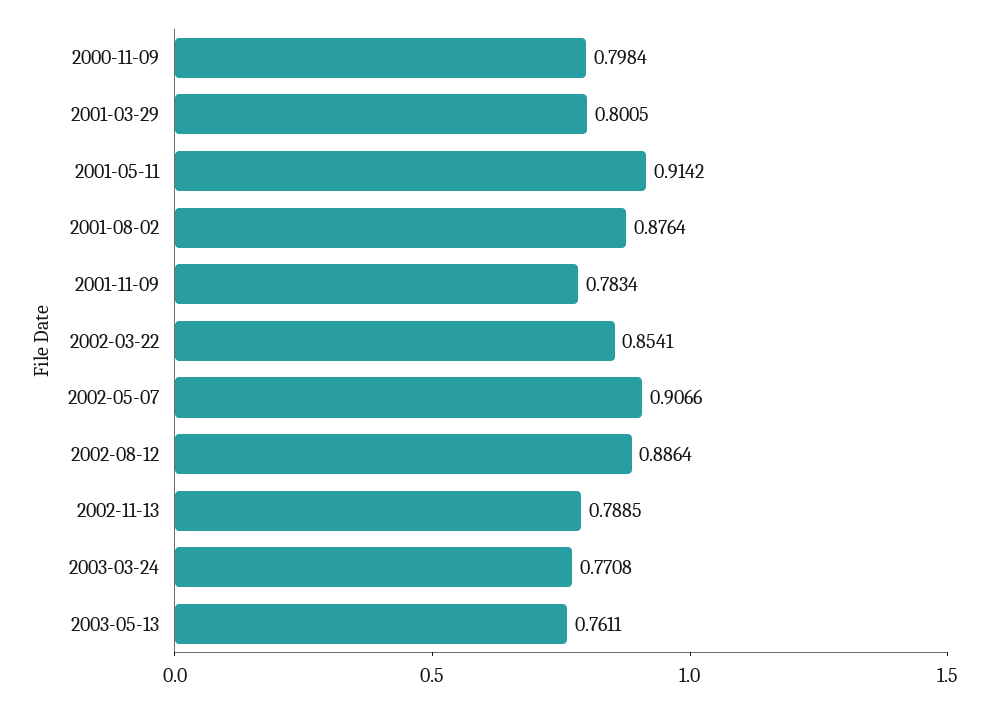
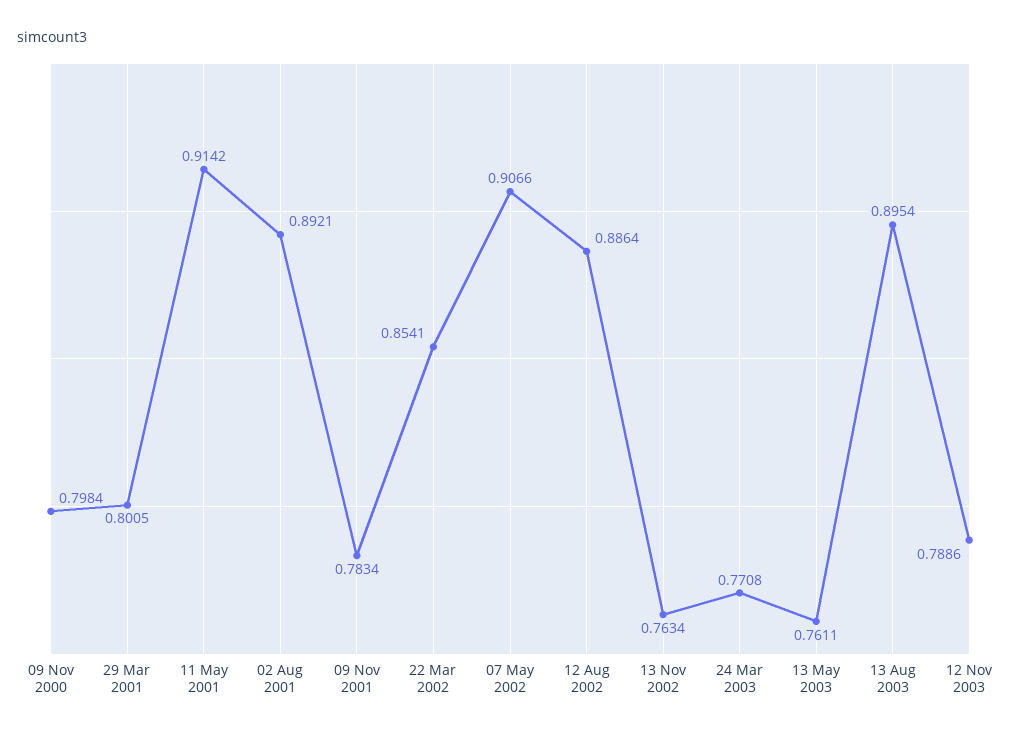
2001-08-02: 0.8764 -> 0.8921
2002-11-13: 0.7885 -> 0.7634
13 Aug 2003: none -> 0.8954
12 Nov 2003: none -> 0.7886

